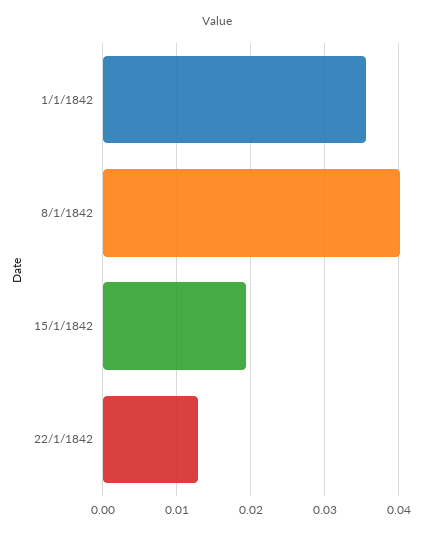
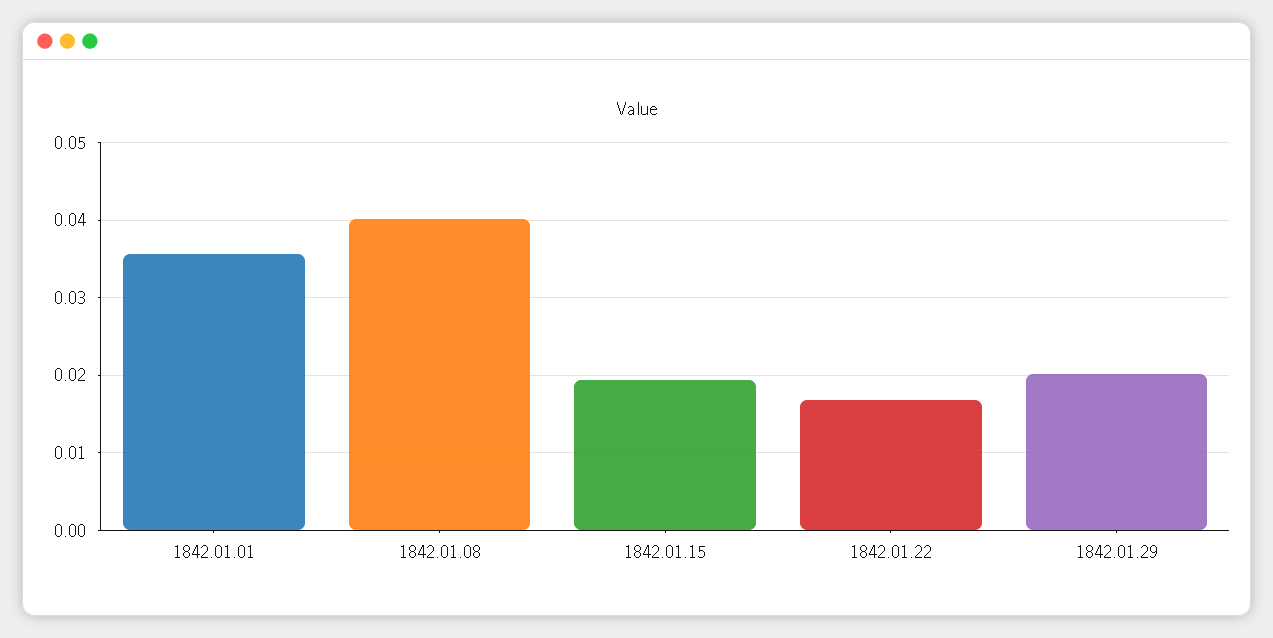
22/1/1842: 0.013 -> 0.017
1842.01.29: none -> 0.02

